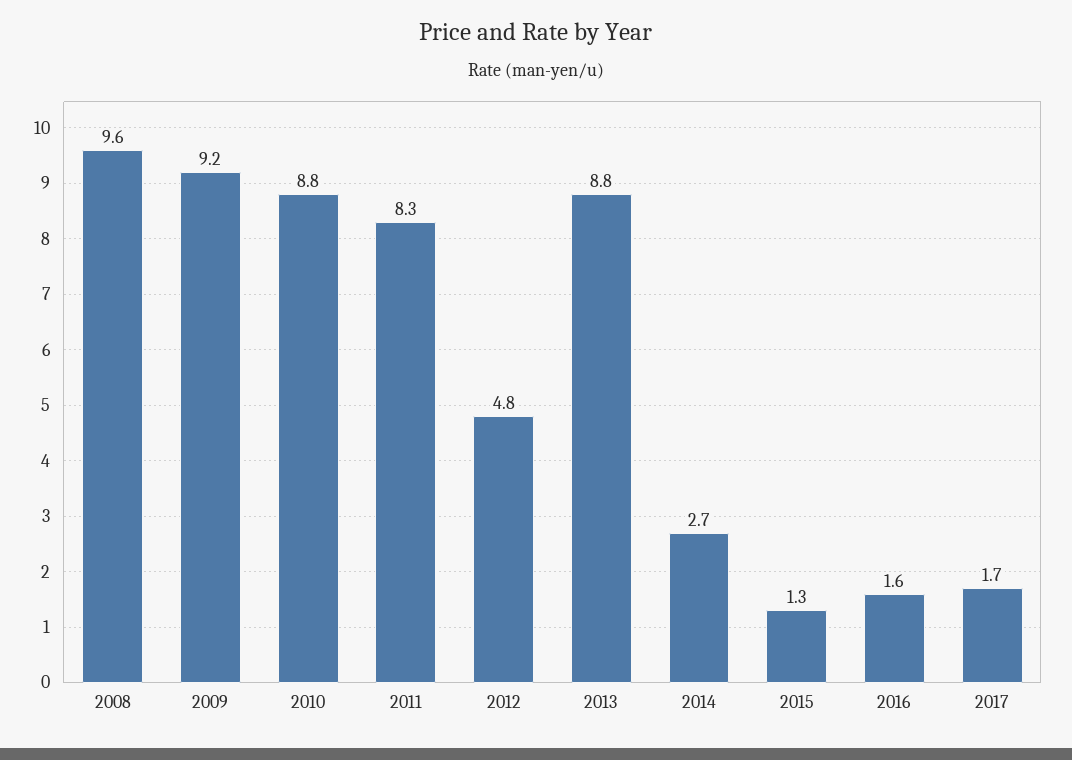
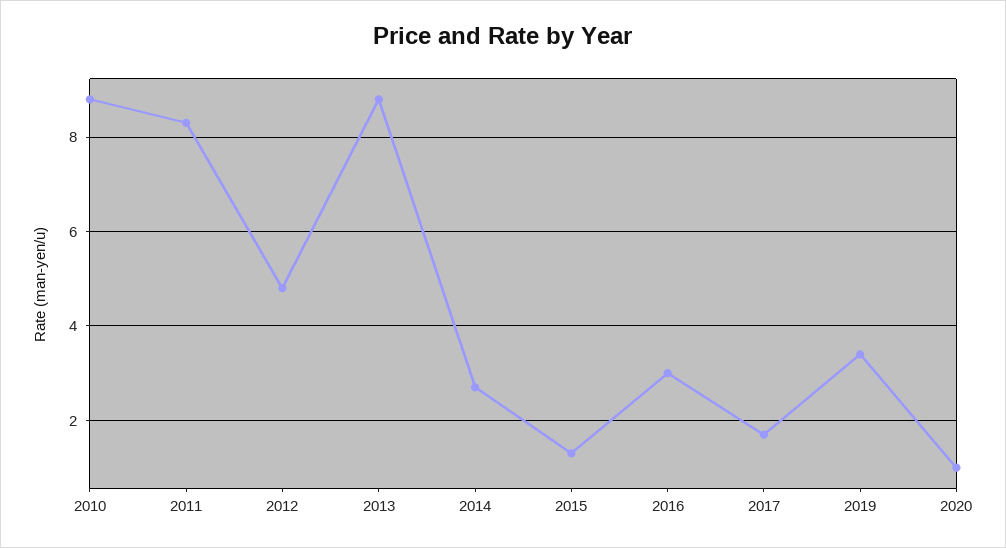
2008: 9.6 -> none
2009: 9.2 -> none
2016: 1.6 -> 3
2019: none -> 3.5
2020: none -> 1

